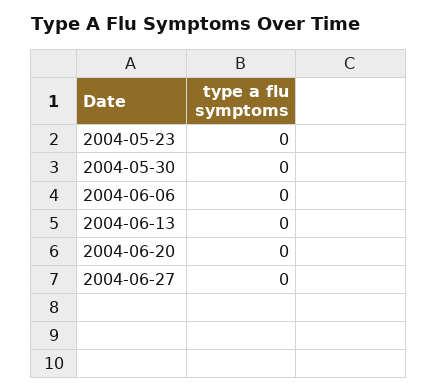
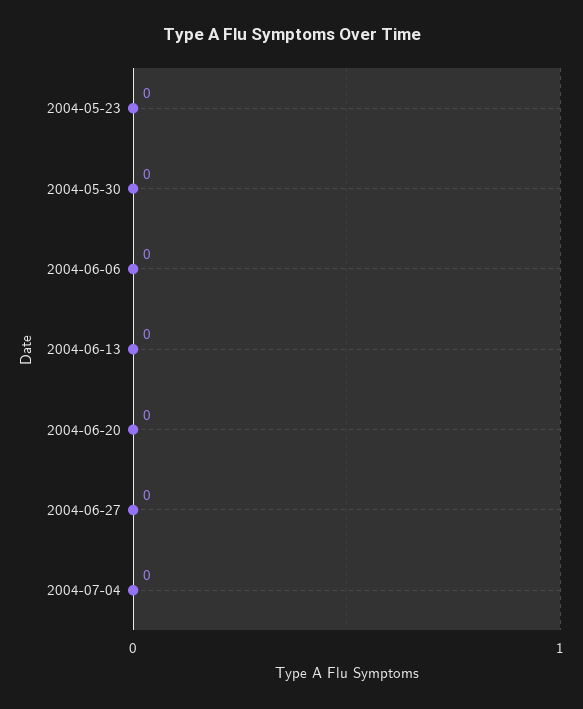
2004-07-04: none -> 0

